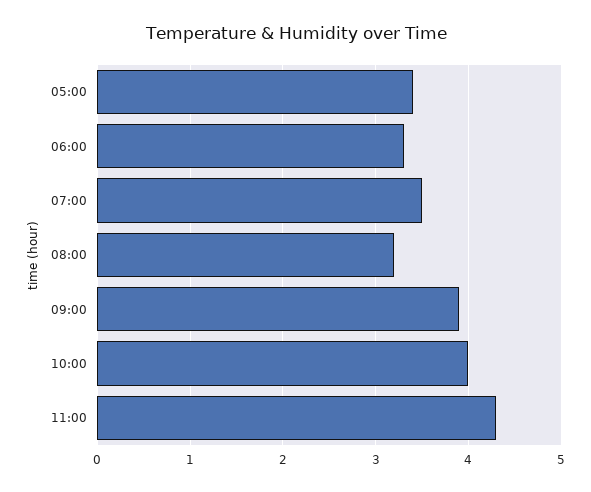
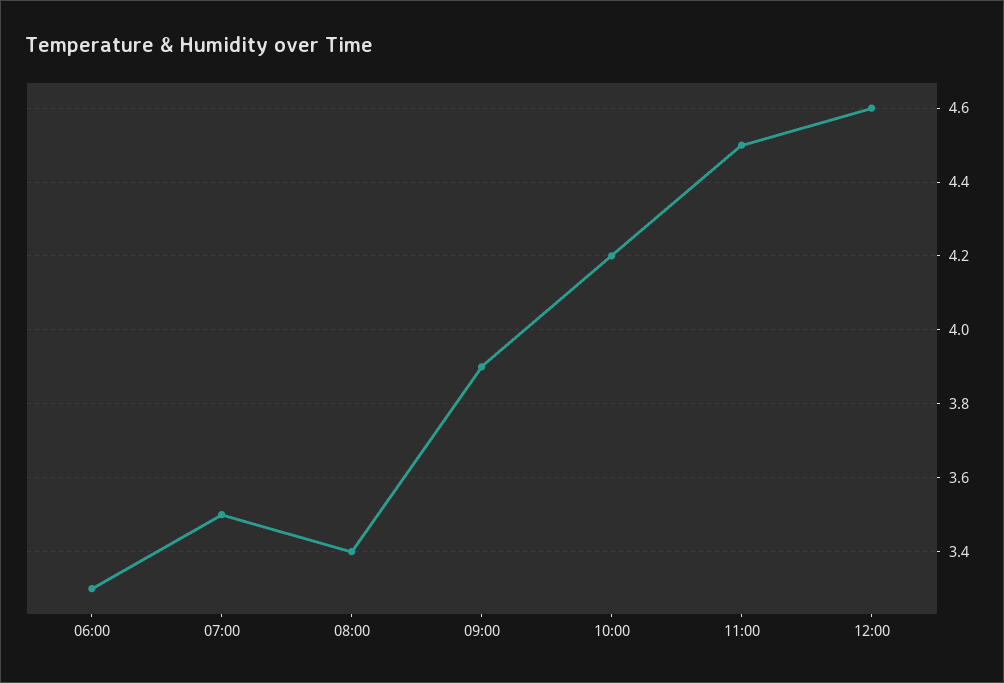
05:00: 3.4 -> none
08:00: 3.2 -> 3.4
10:00: 4 -> 4.2
11:00: 4.3 -> 4.5
12:00: none -> 4.6

